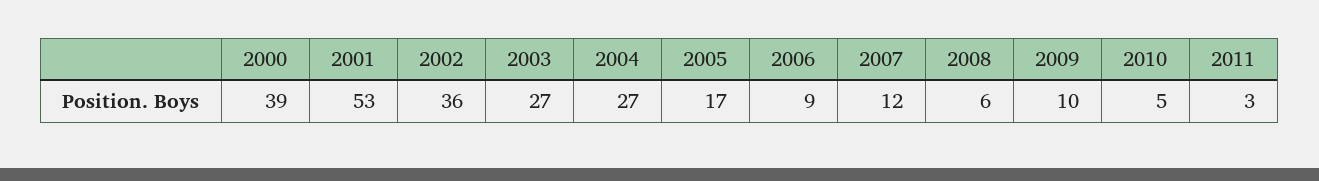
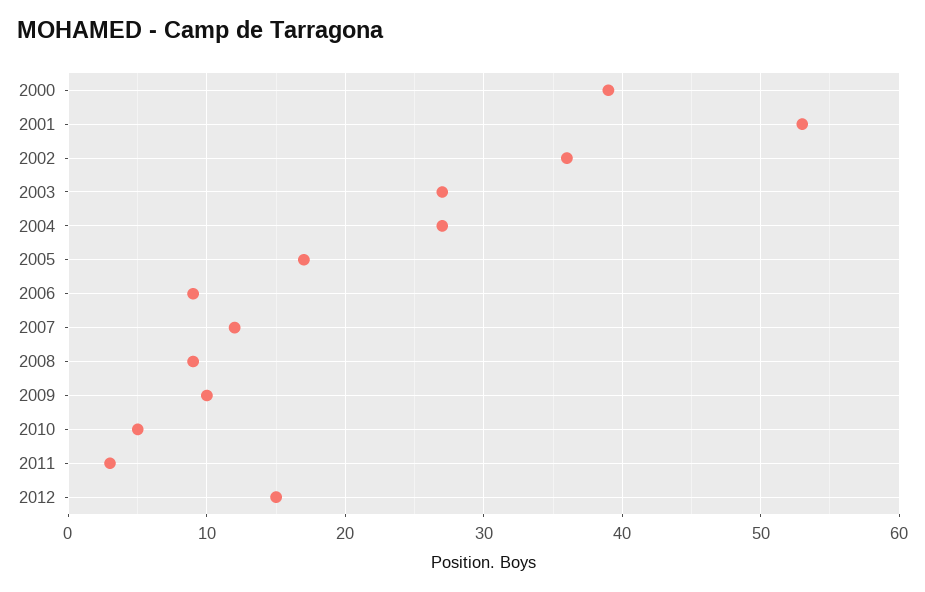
2008: 6 -> 9
2012: none -> 15

